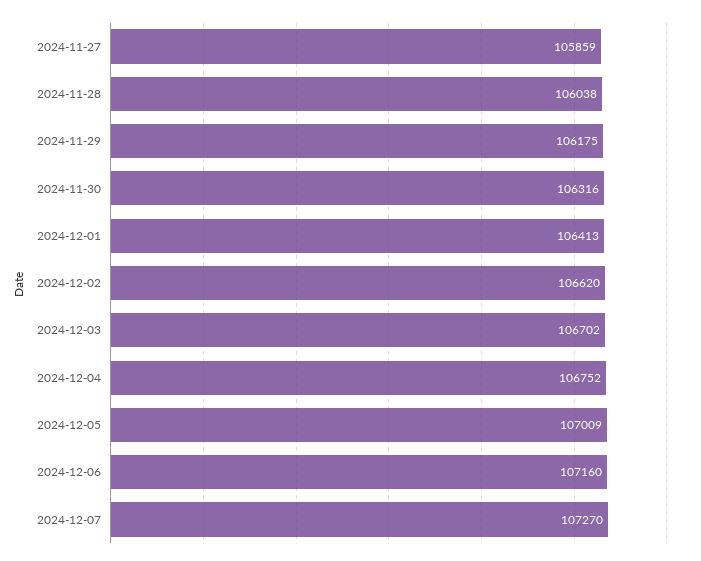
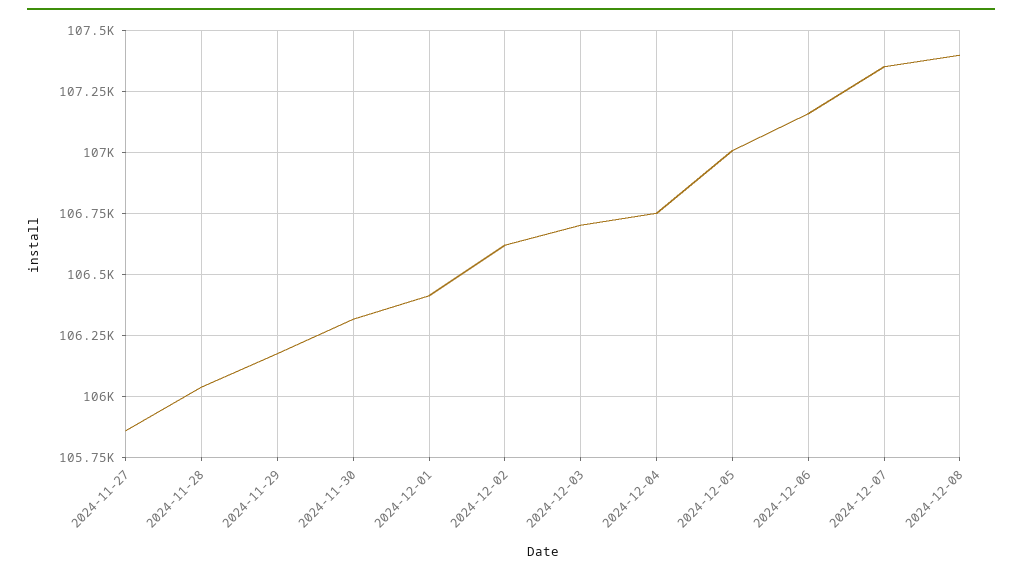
2024-12-07: 107270 -> 107350
2024-12-08: none -> 107400

